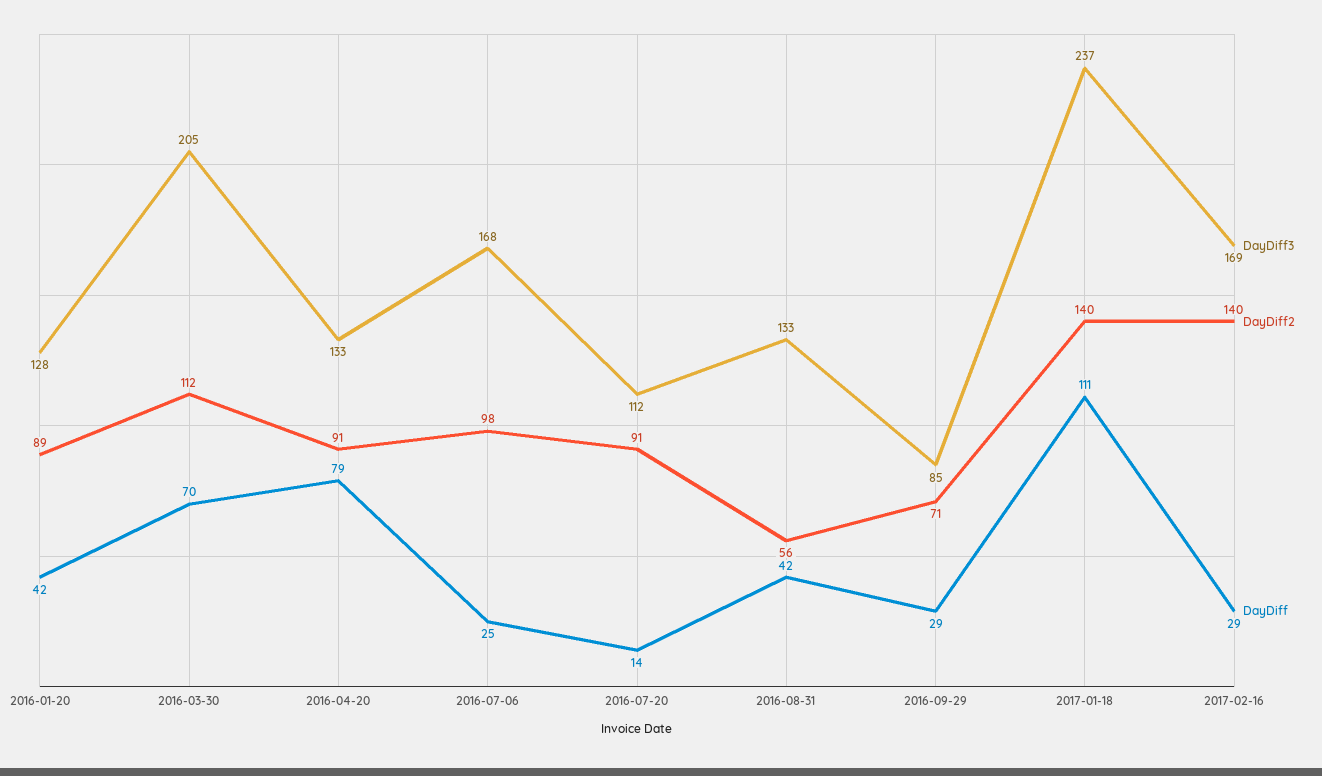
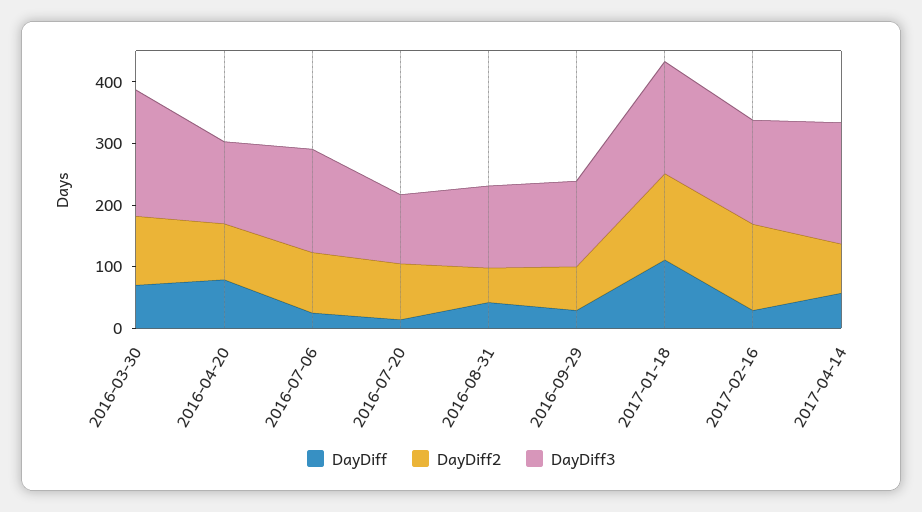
DayDiff3, 2016-01-20: 128 -> none
DayDiff2, 2016-01-20: 89 -> none
DayDiff, 2016-01-20: 42 -> none
DayDiff3, 2016-09-29: 85 -> 140
DayDiff3, 2017-01-18: 237 -> 180
DayDiff, 2017-04-14: none -> 60
DayDiff2, 2017-04-14: none -> 80
DayDiff3, 2017-04-14: none -> 200

